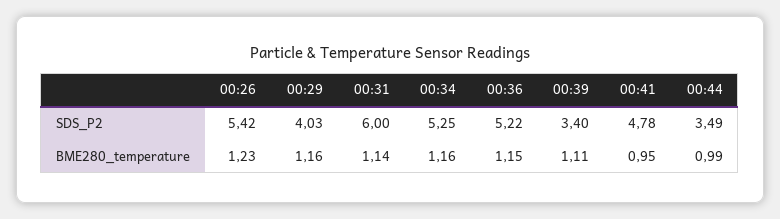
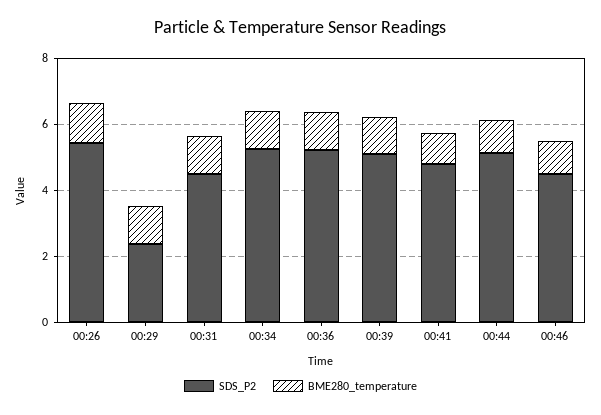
SDS_P2, 00:29: 4.03 -> 2.5
SDS_P2, 00:31: 6 -> 4.5
SDS_P2, 00:39: 3.4 -> 5
SDS_P2, 00:44: 3.49 -> 5
SDS_P2, 00:46: none -> 4.5
BME280_temperature, 00:46: none -> 1

